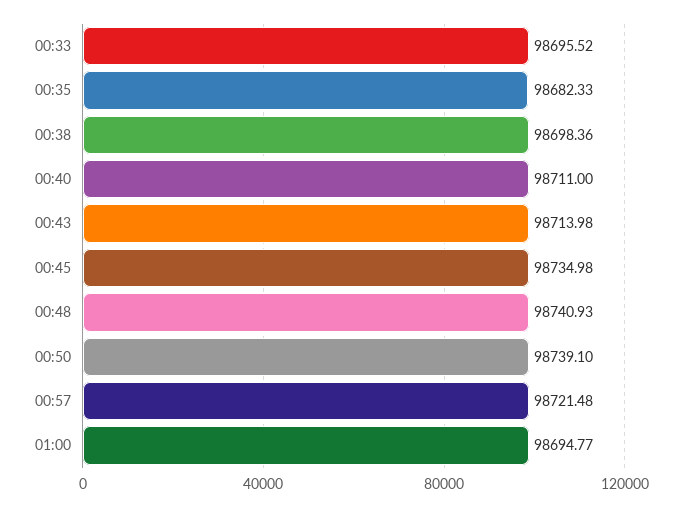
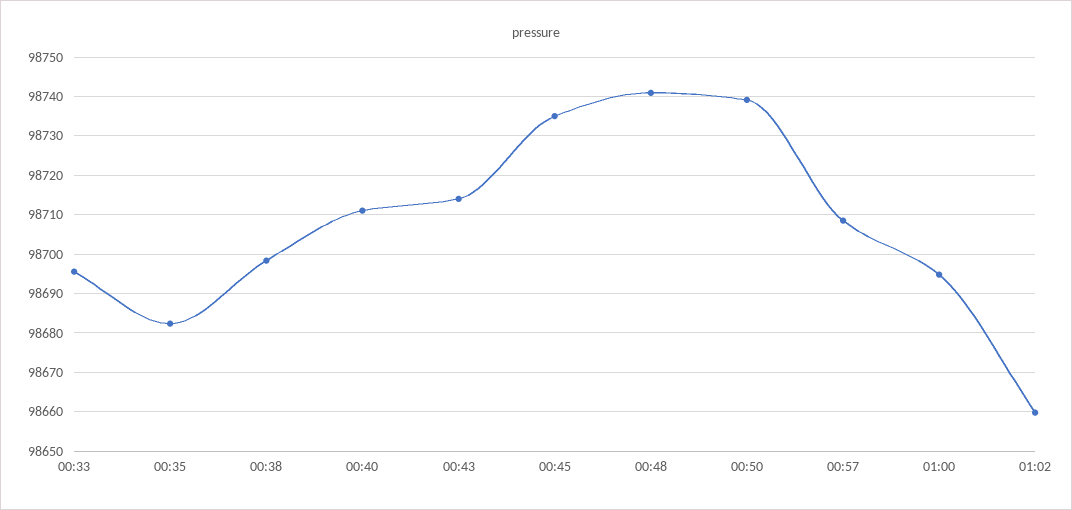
00:57: 98721.48 -> 98708
01:02: none -> 98660

